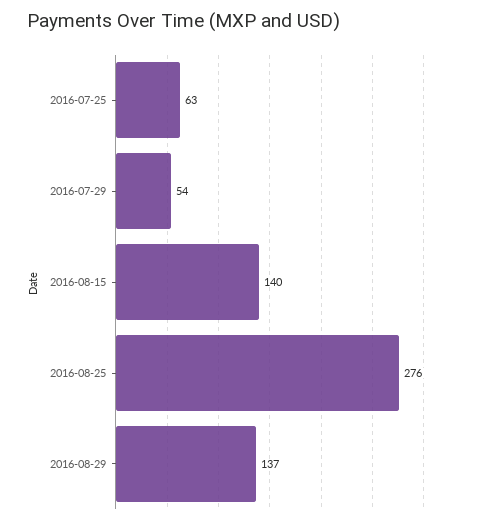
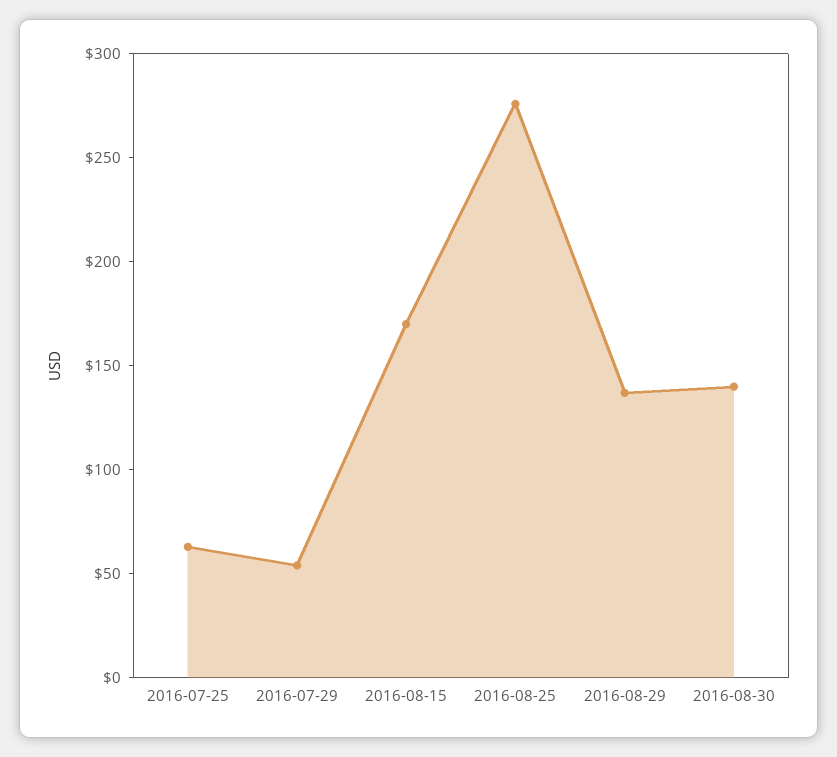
2016-08-15: 140 -> 170
2016-08-30: none -> 140

